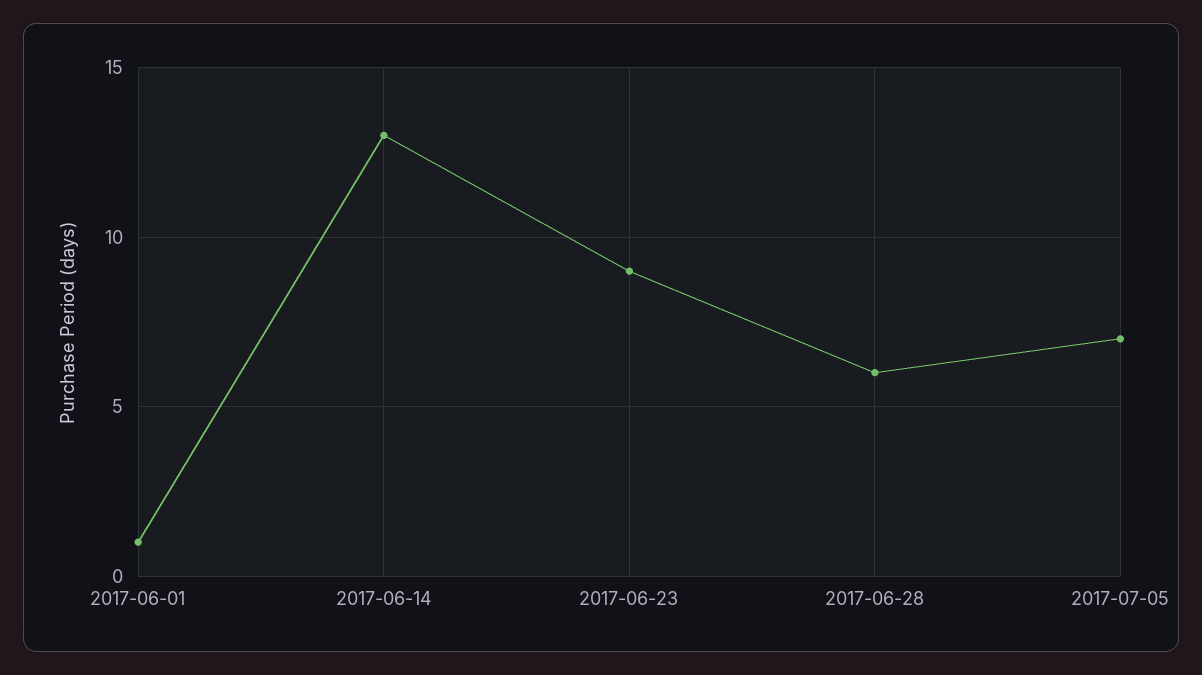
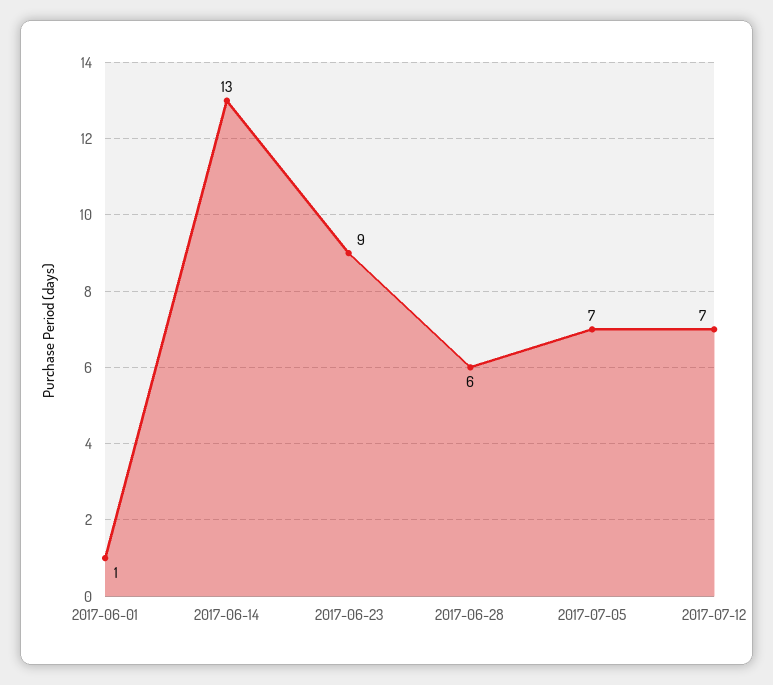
2017-07-12: none -> 7

